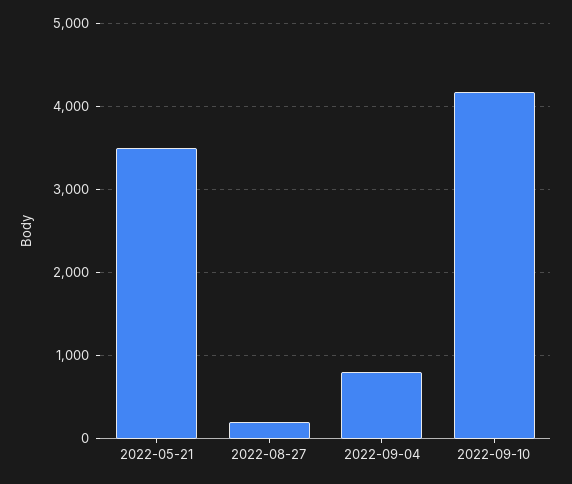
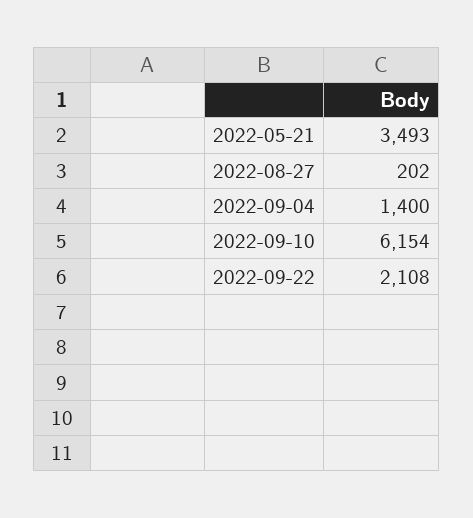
2022-09-04: 800 -> 1400
2022-09-10: 4200 -> 6154
2022-09-22: none -> 2108

